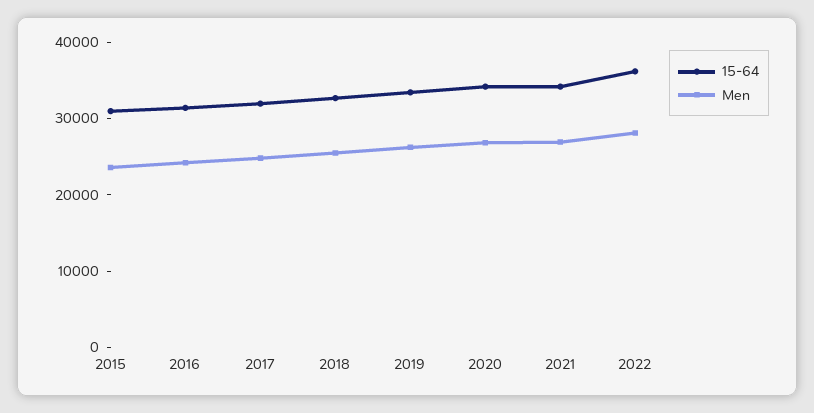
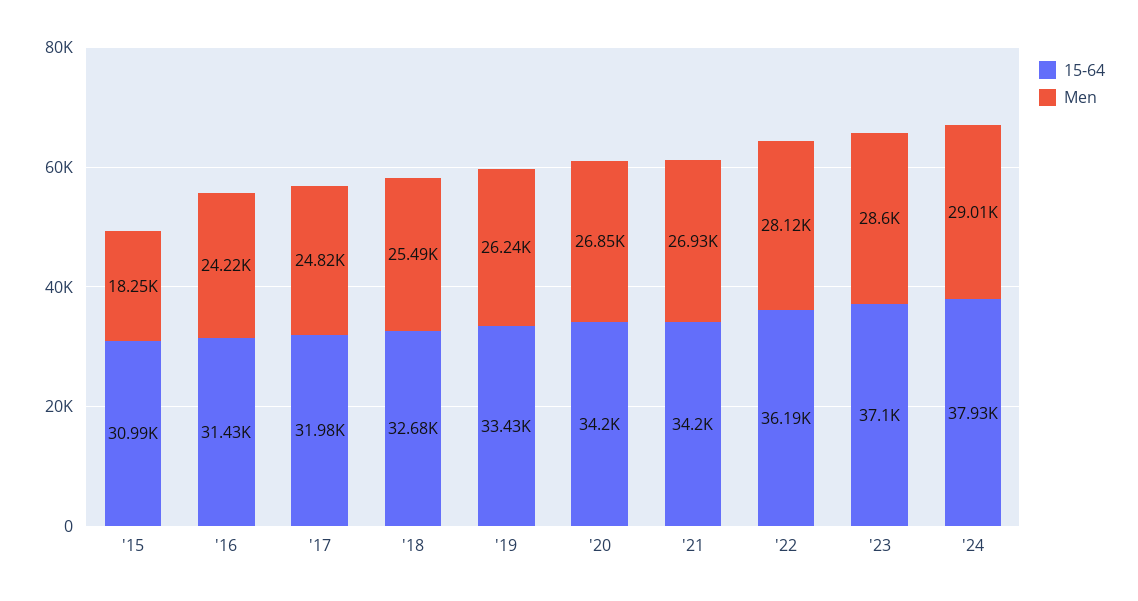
Men, 2015: 24000 -> 18250
15-64, '23: none -> 37100
Men, '23: none -> 28600
15-64, '24: none -> 37930
Men, '24: none -> 29010

